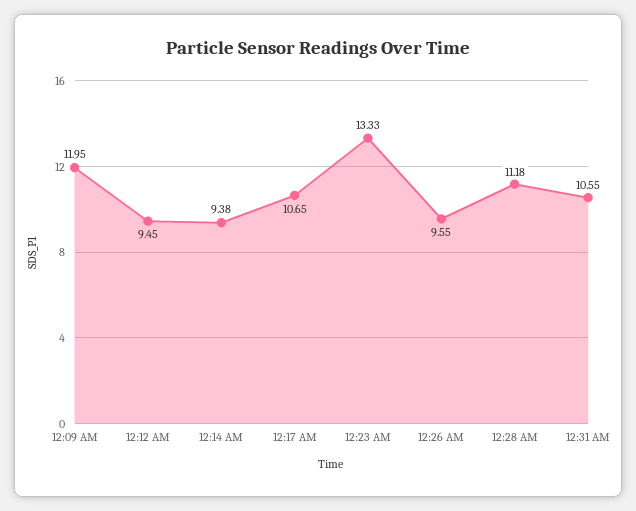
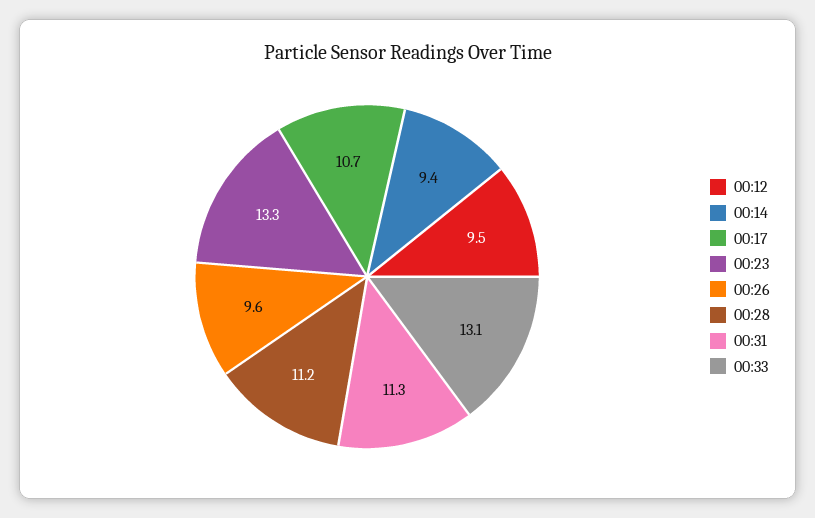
12:09 AM: 11.95 -> none
12:31 AM: 10.55 -> 11.3
00:33: none -> 13.1

